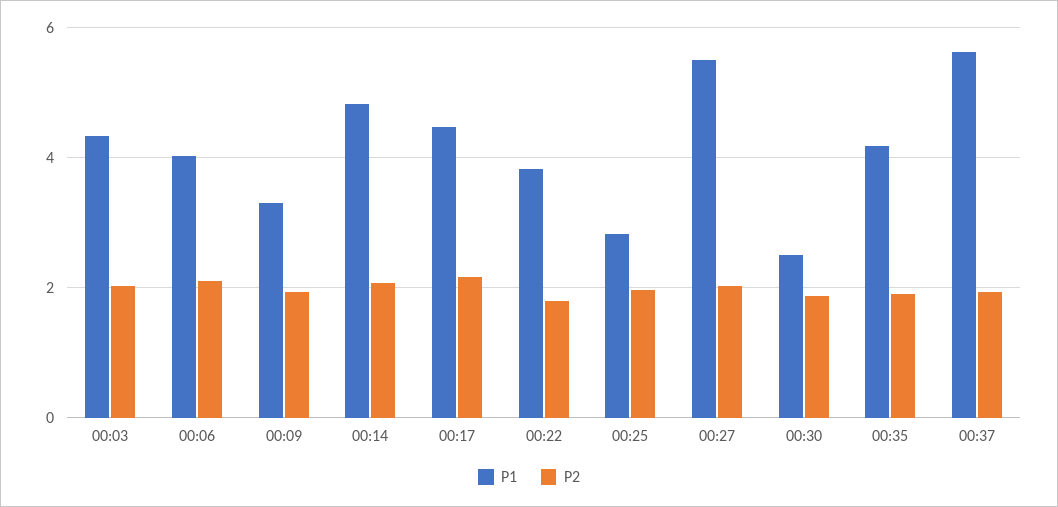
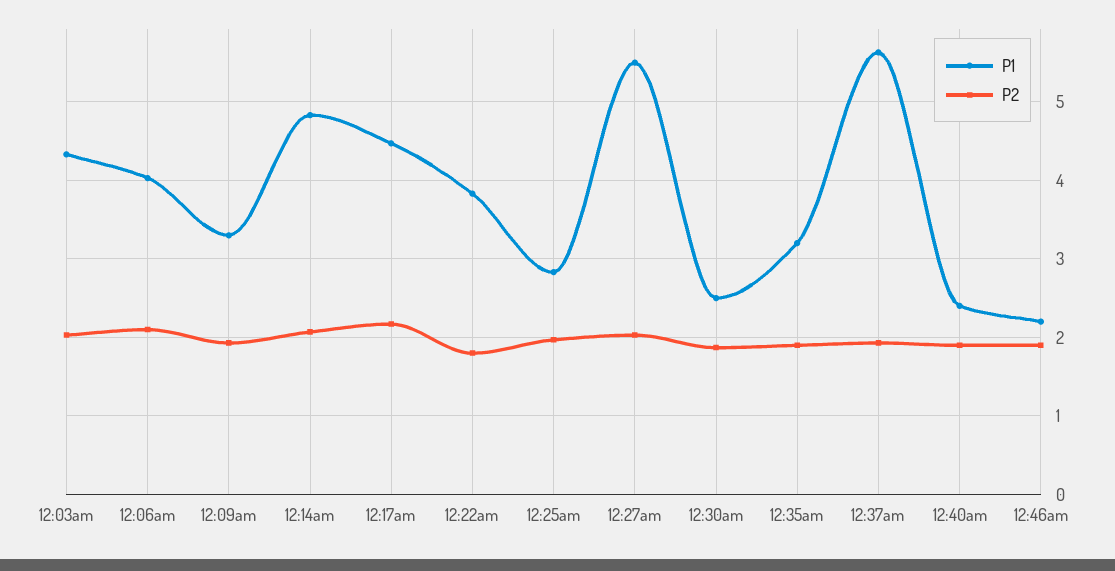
P1, 00:35: 4.2 -> 3.2
P1, 12:40am: none -> 2.4
P2, 12:40am: none -> 1.9
P1, 12:46am: none -> 2.2
P2, 12:46am: none -> 1.9

